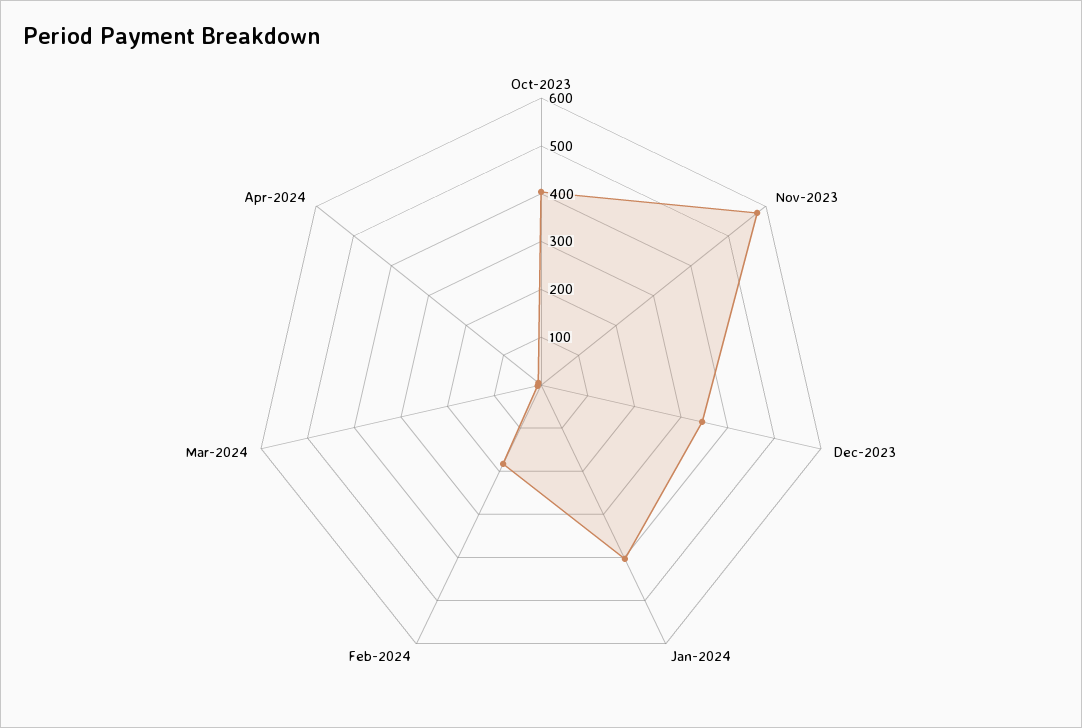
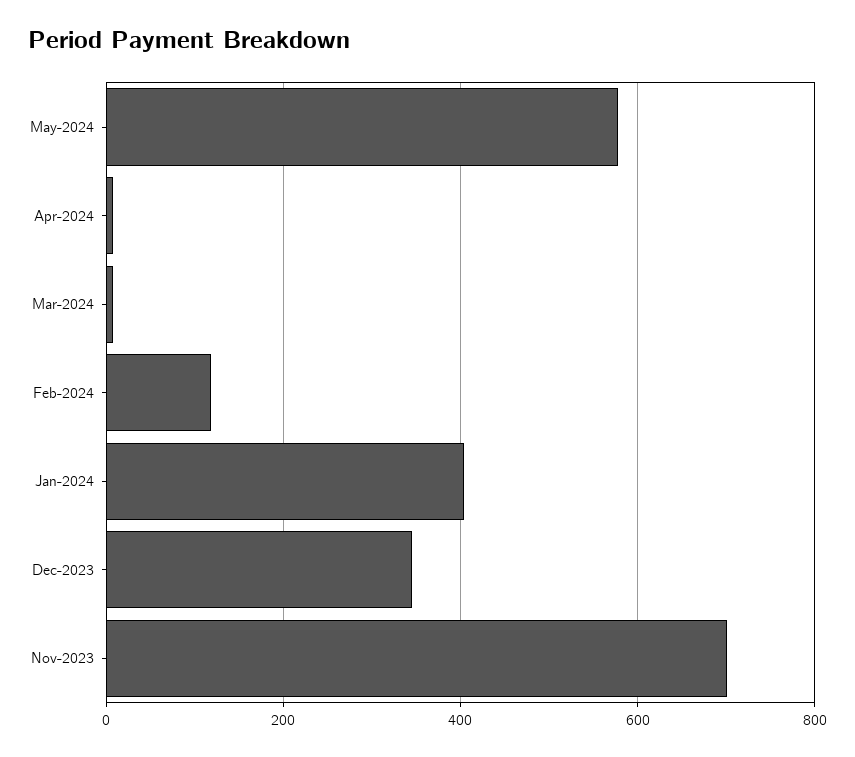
Oct-2023: 400 -> none
Nov-2023: 580 -> 700
Feb-2024: 180 -> 120
May-2024: none -> 580

